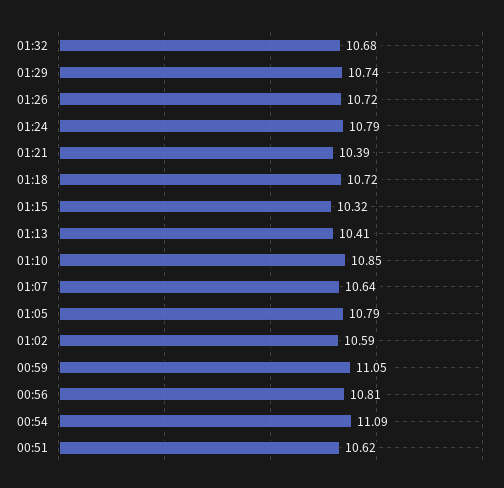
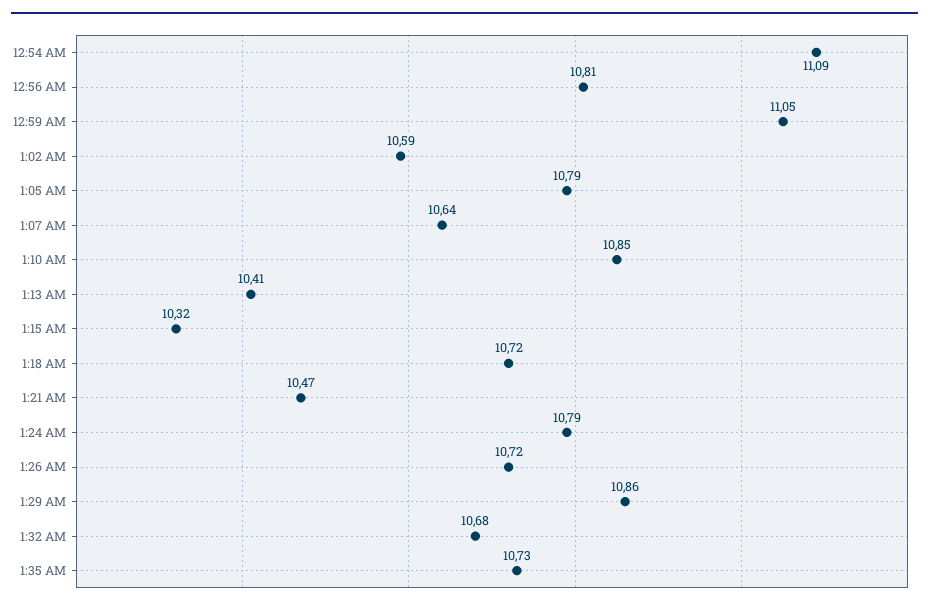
01:29: 10.74 -> 10.86
01:21: 10.39 -> 10.47
00:51: 10.62 -> none
1:35 AM: none -> 10.73

